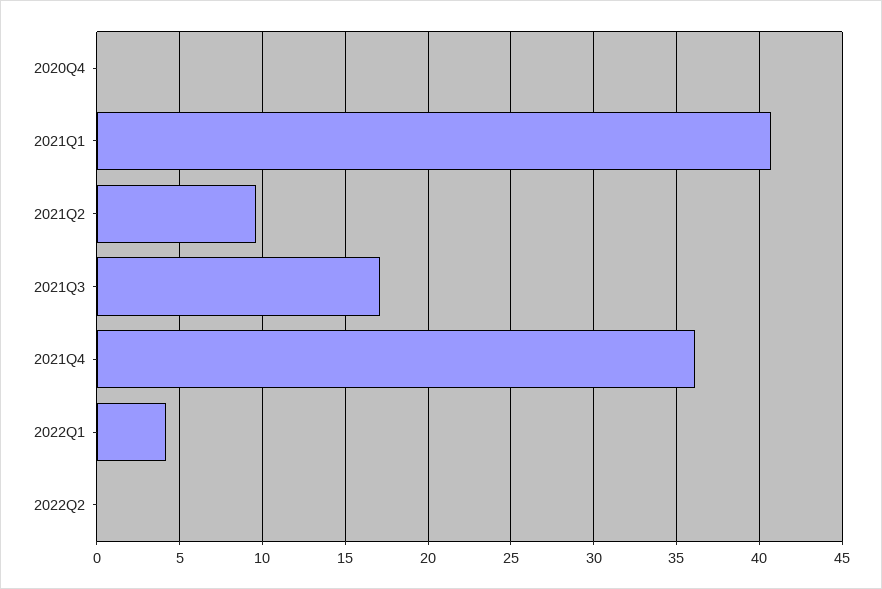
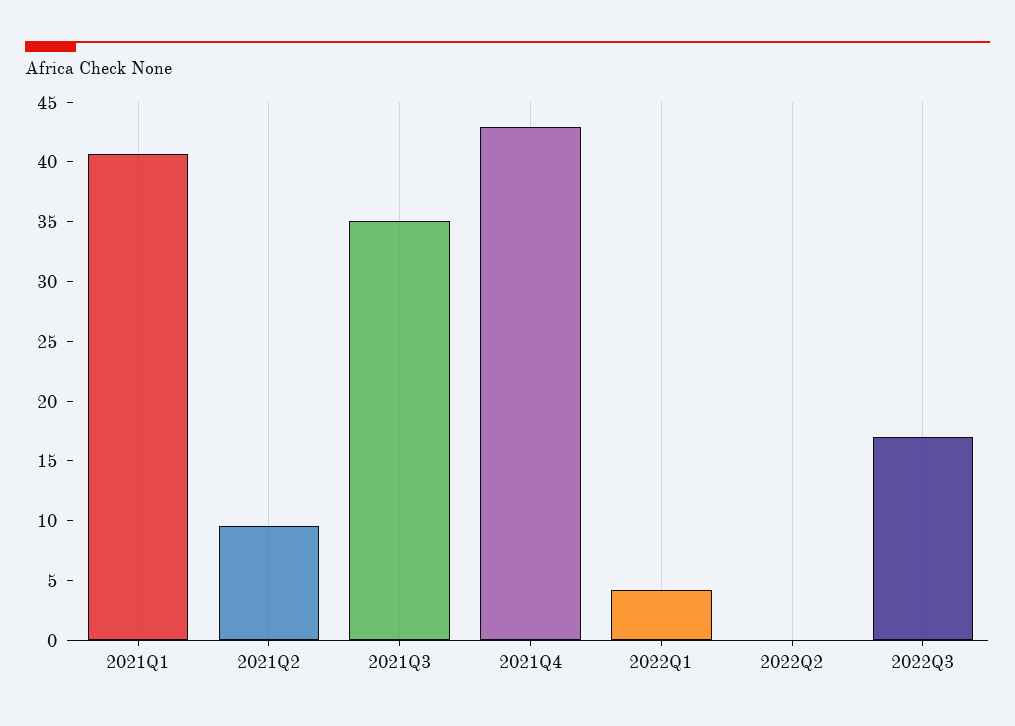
2020Q4: 0 -> none
2021Q3: 17 -> 35
2021Q4: 36 -> 43
2022Q3: none -> 17

